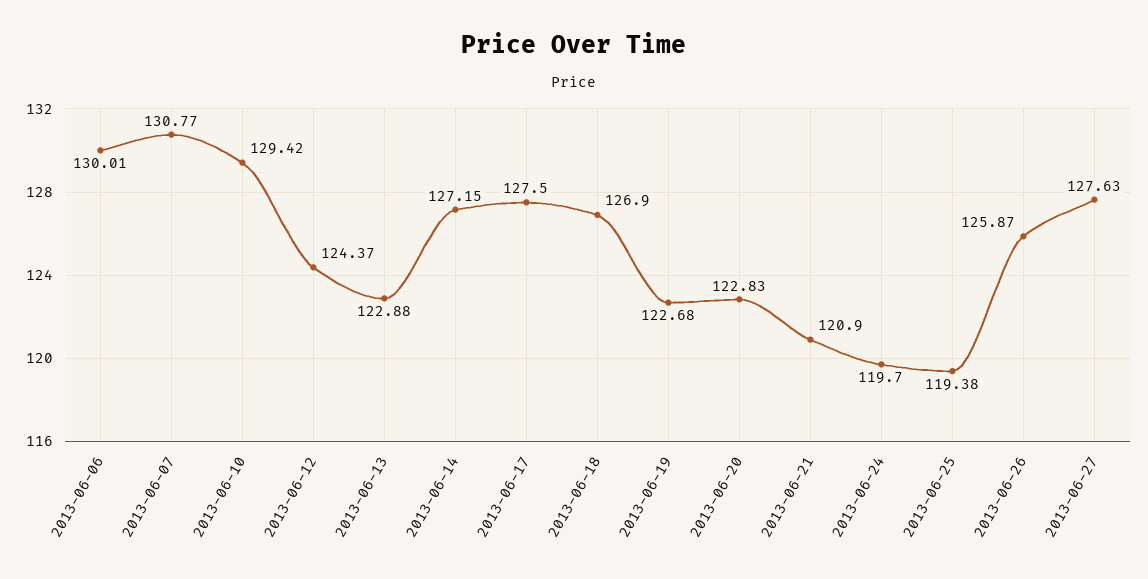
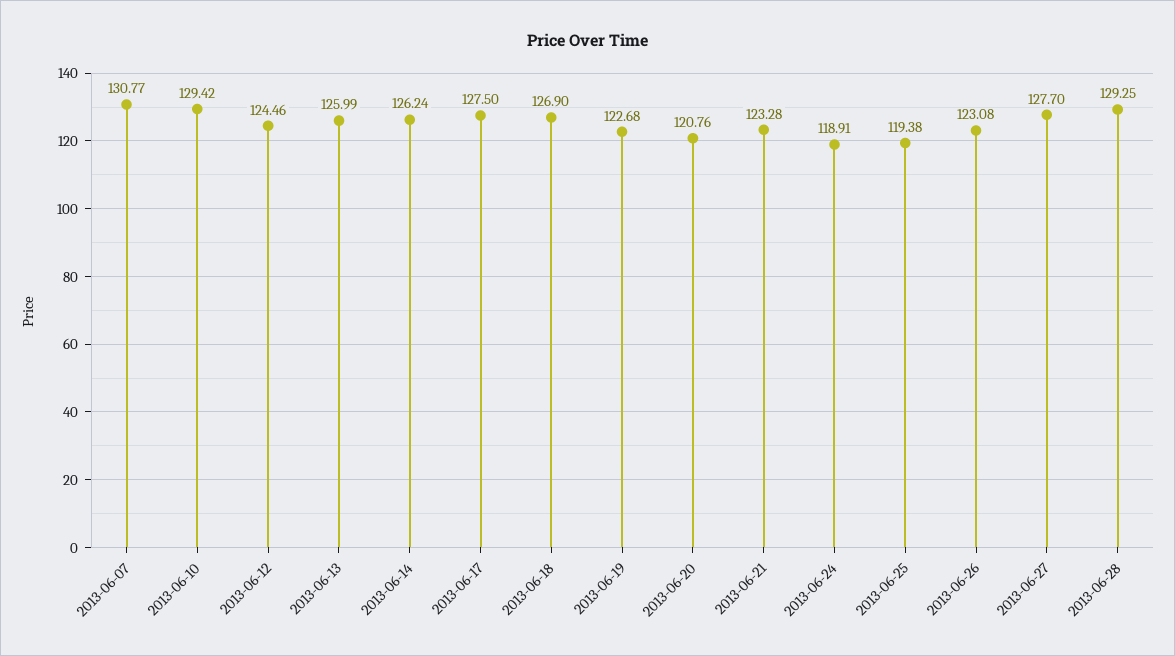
2013-06-06: 130.01 -> none
2013-06-12: 124.37 -> 124.46
2013-06-13: 122.88 -> 125.99
2013-06-14: 127.15 -> 126.24
2013-06-20: 122.83 -> 120.76
2013-06-21: 120.9 -> 123.28
2013-06-24: 119.7 -> 118.91
2013-06-26: 125.87 -> 123.08
2013-06-27: 127.63 -> 127.7
2013-06-28: none -> 129.25

